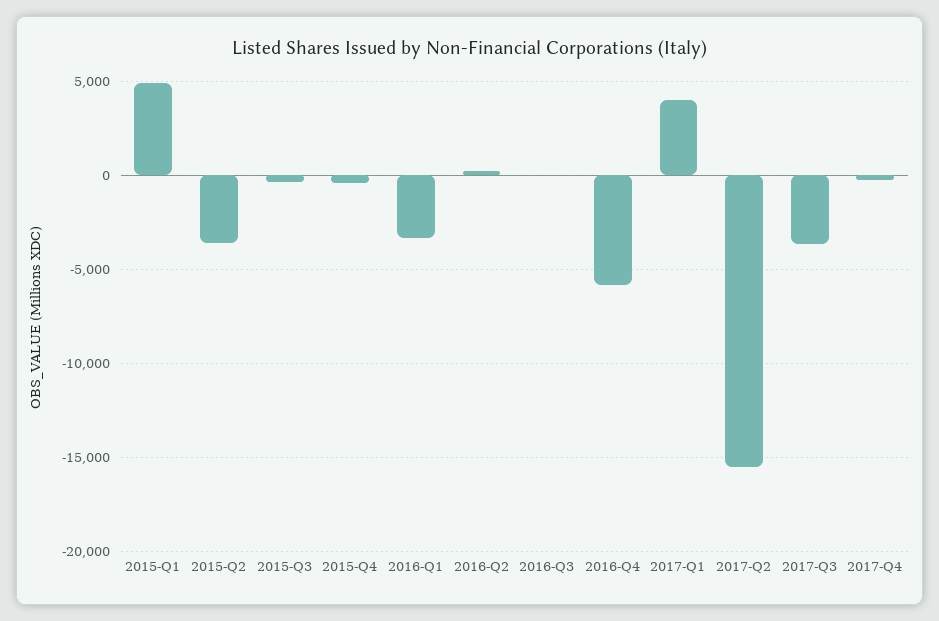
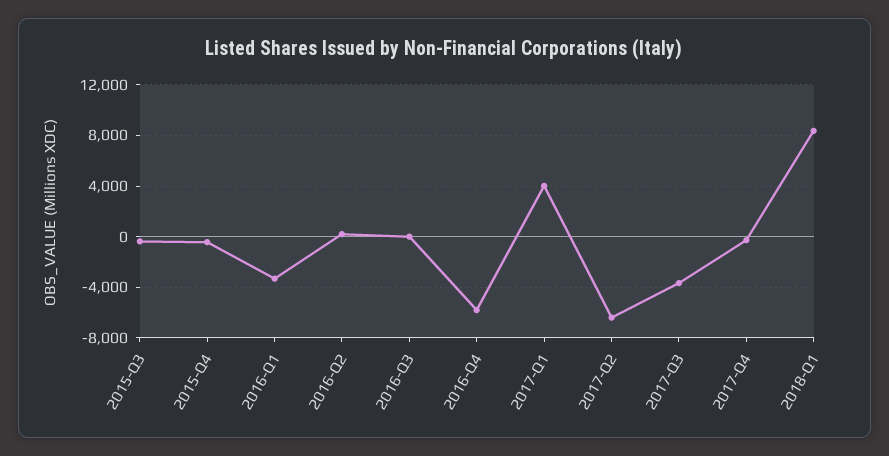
2015-Q1: 5000 -> none
2015-Q2: -3500 -> none
2017-Q2: -15500 -> -6500
2018-Q1: none -> 8500

